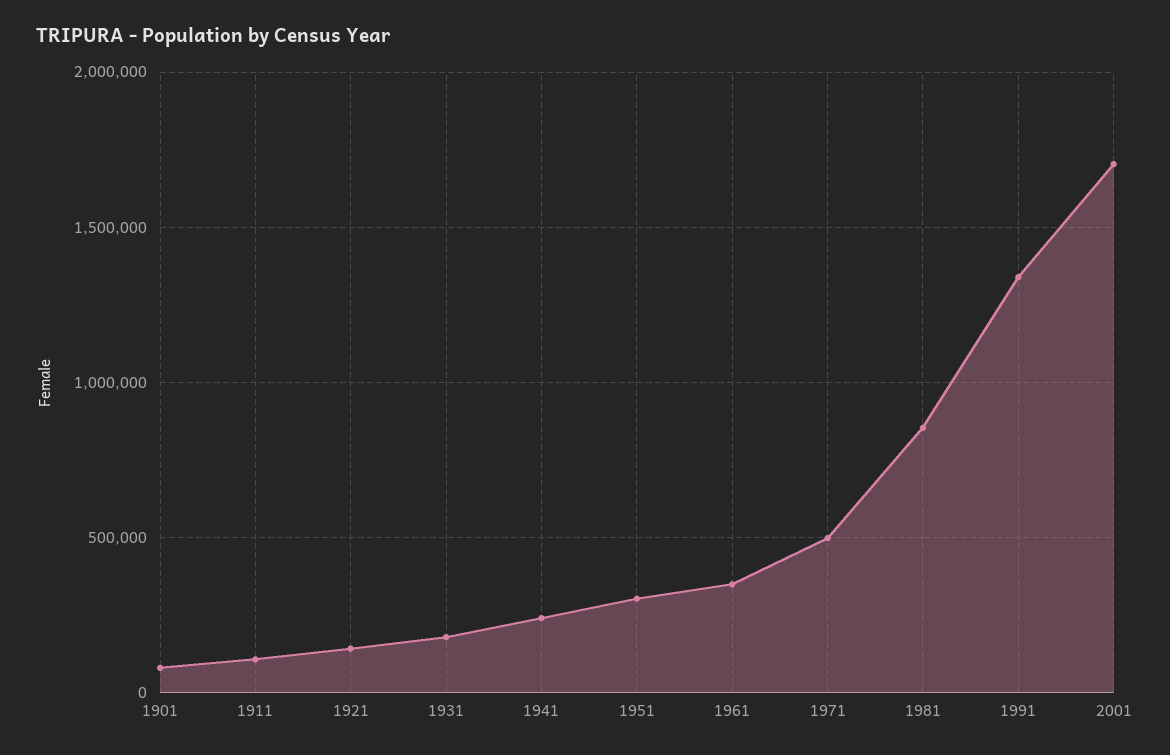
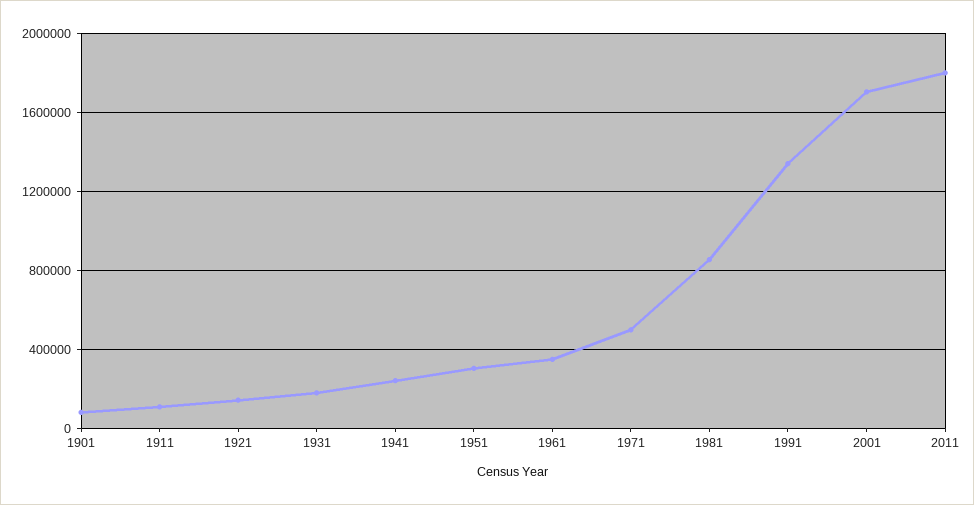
2011: none -> 1800000

